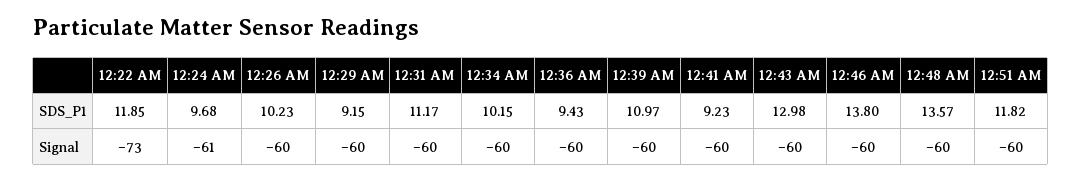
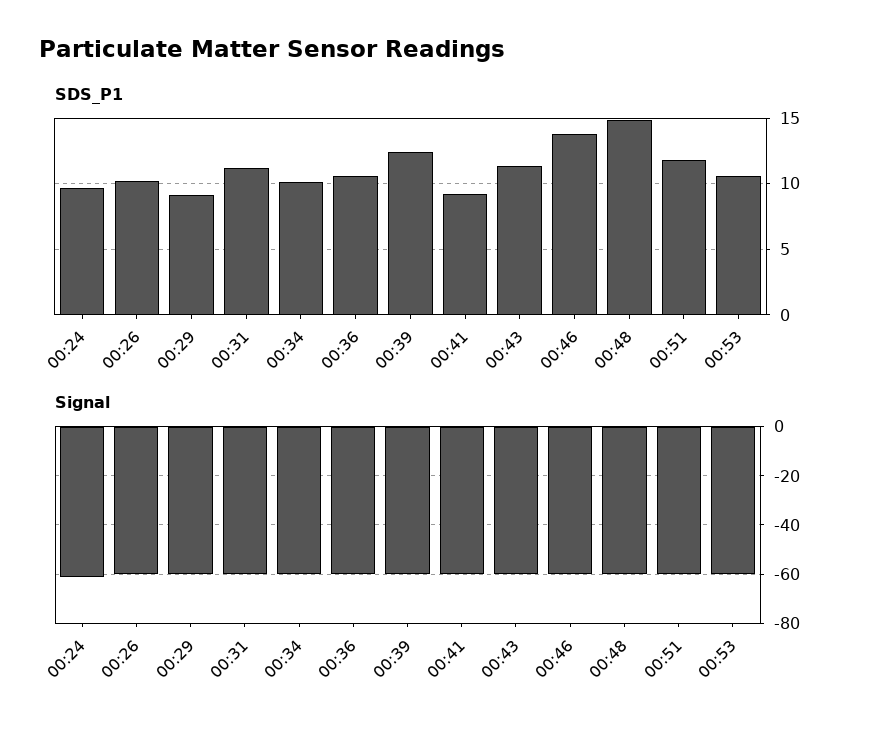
SDS_P1, 12:22 AM: 11.85 -> none
SDS_P1, 12:36 AM: 9.43 -> 10.5
SDS_P1, 12:39 AM: 10.97 -> 12.5
SDS_P1, 12:43 AM: 12.98 -> 11.5
SDS_P1, 12:48 AM: 13.57 -> 15
Signal, 12:22 AM: -73 -> none
SDS_P1, 00:53: none -> 10.5
Signal, 00:53: none -> -60

